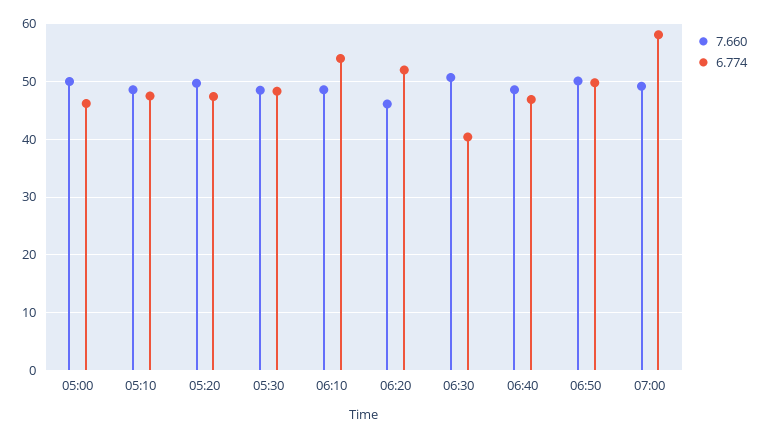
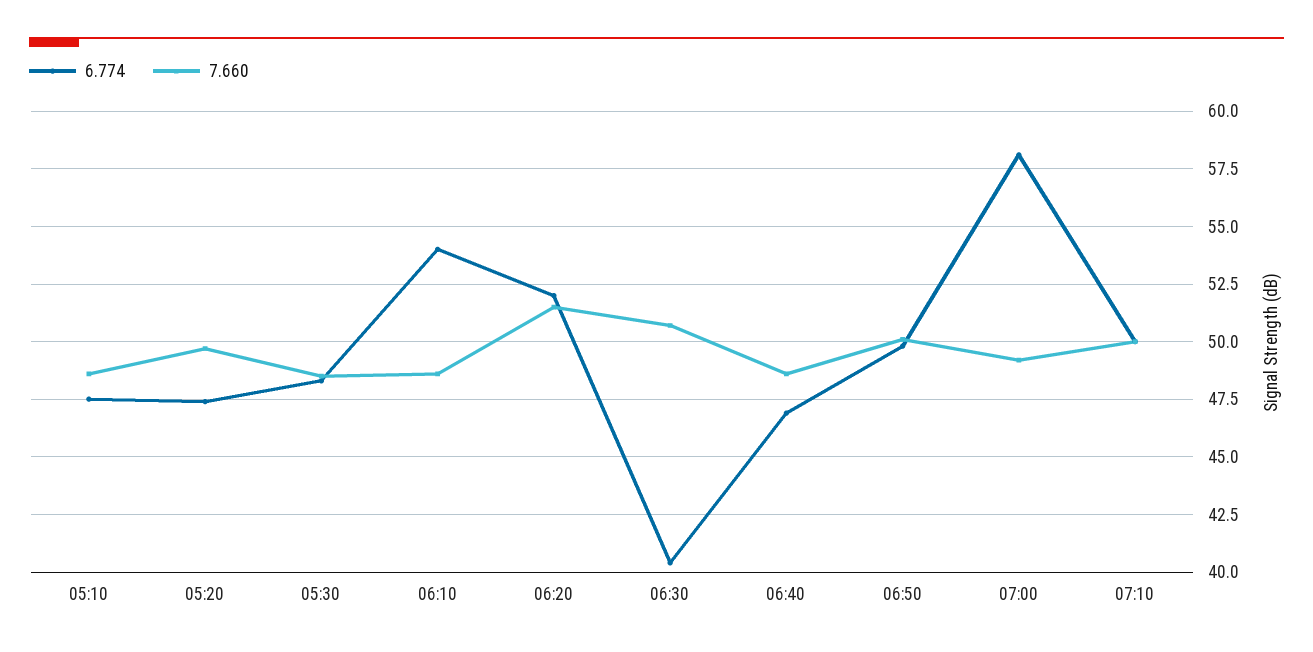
7.660, 05:00: 50 -> none
6.774, 05:00: 46 -> none
7.660, 06:20: 46 -> 51.5
6.774, 07:10: none -> 50
7.660, 07:10: none -> 50

